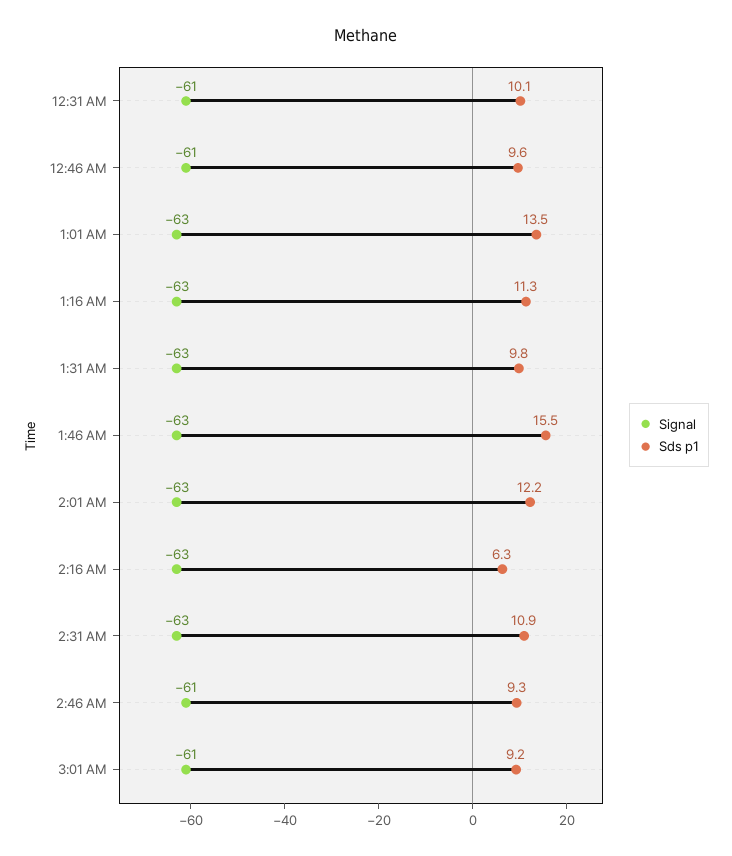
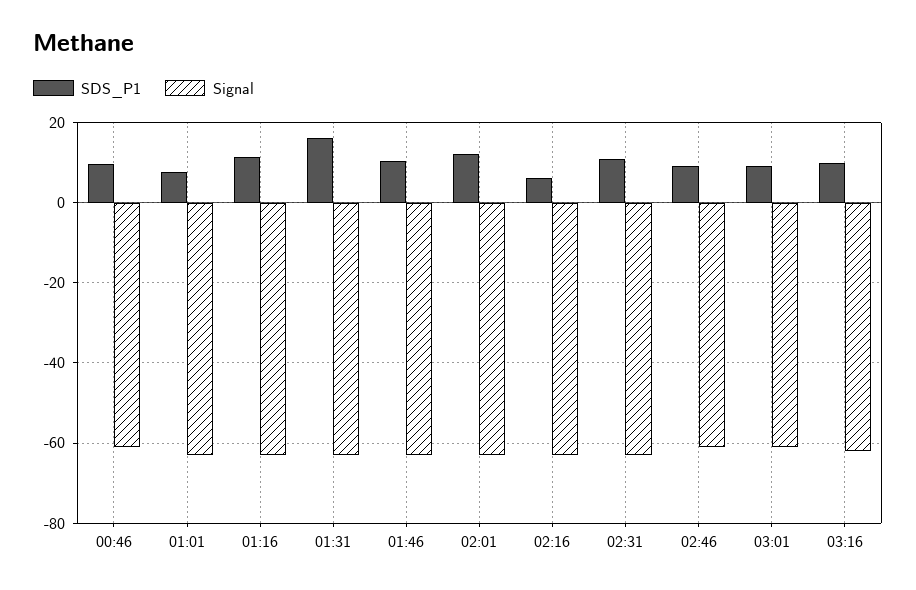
Signal, 12:31 AM: -61 -> none
Sds p1, 12:31 AM: 10.1 -> none
Sds p1, 1:01 AM: 13.5 -> 8
Sds p1, 1:31 AM: 9.8 -> 16
Sds p1, 1:46 AM: 15.5 -> 10
Sds p1, 03:16: none -> 10
Signal, 03:16: none -> -62

